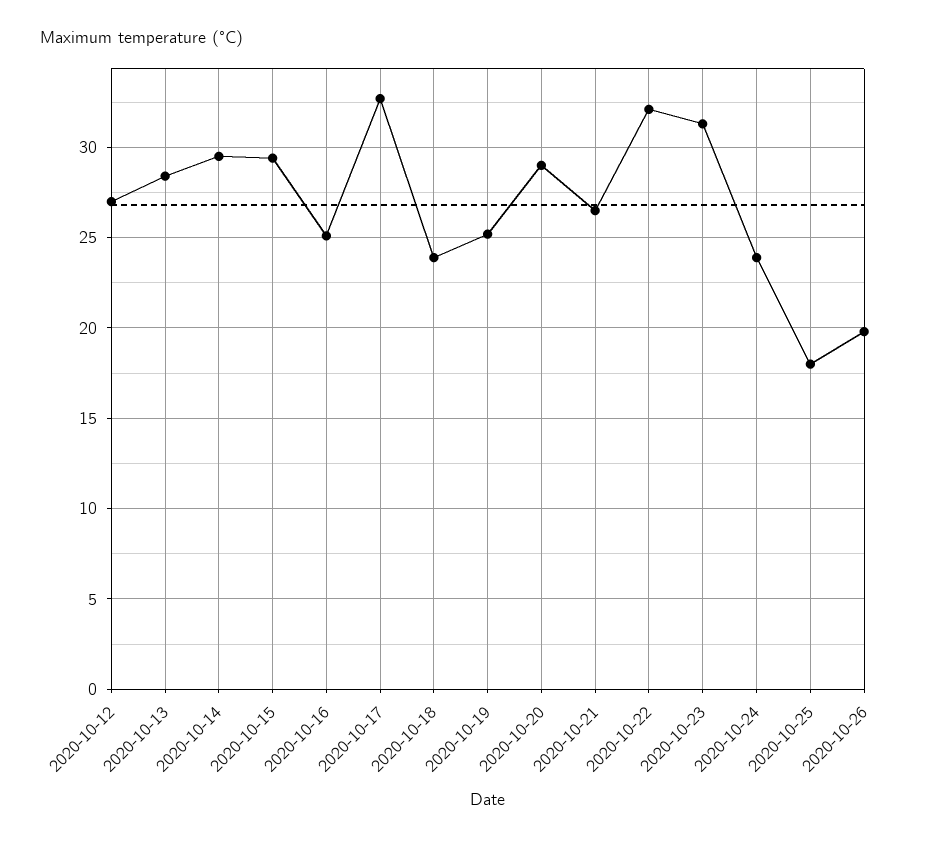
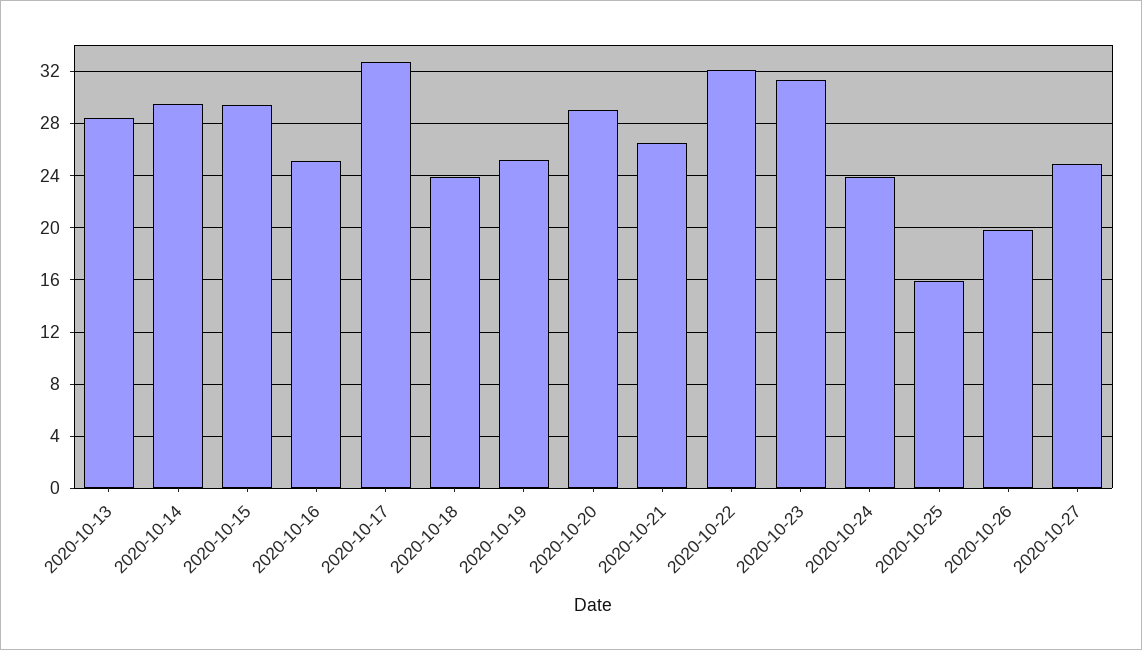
2020-10-12: 27 -> none
2020-10-25: 18 -> 16
2020-10-27: none -> 25

